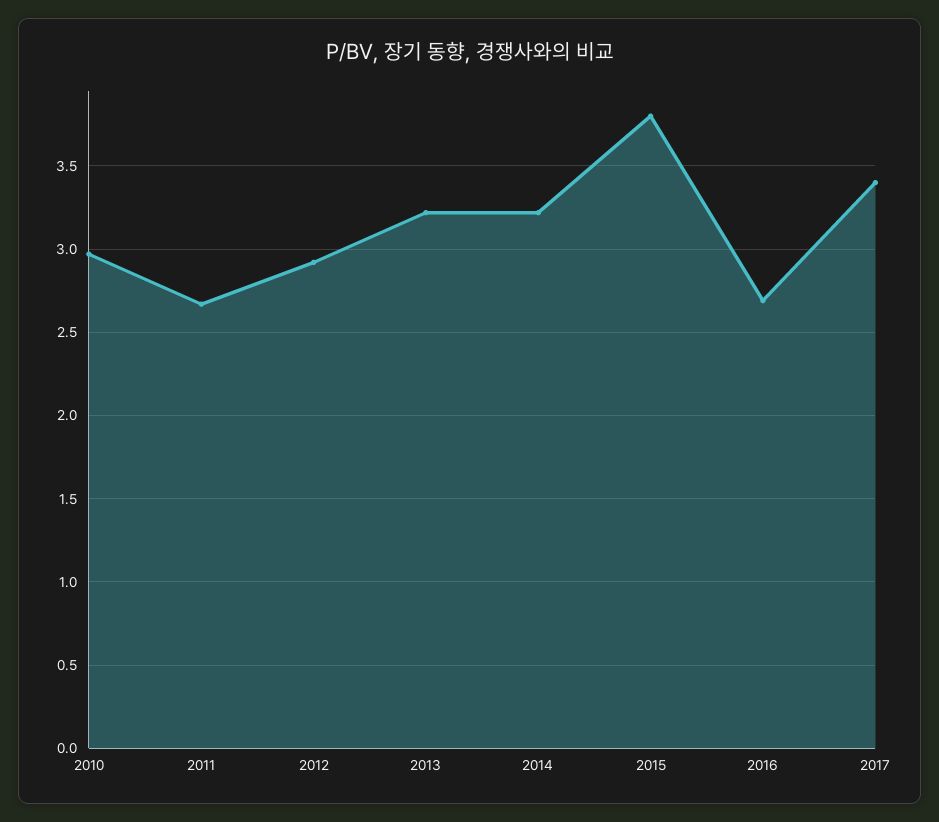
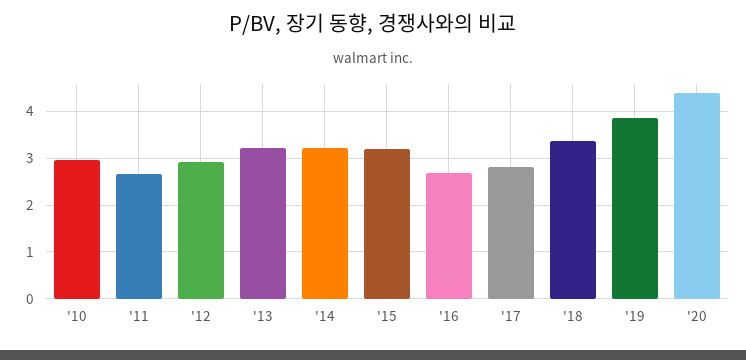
2015: 3.8 -> 3.2
2017: 3.4 -> 2.8
'18: none -> 3.4
'19: none -> 3.8
'20: none -> 4.4

